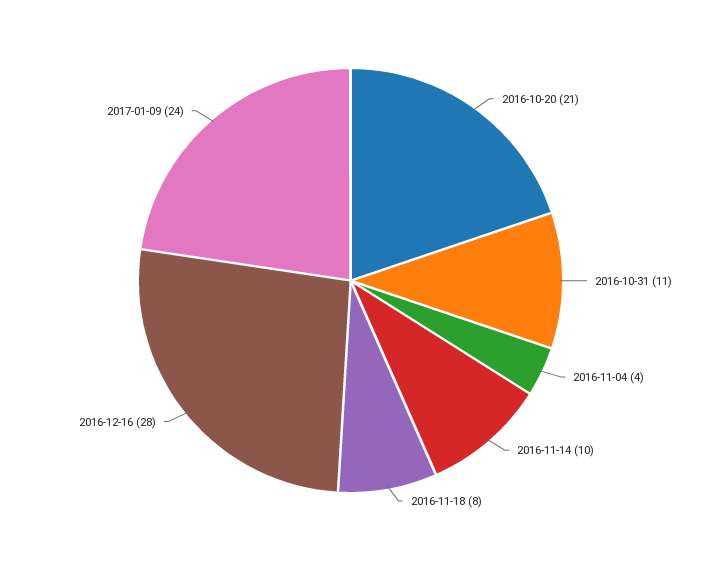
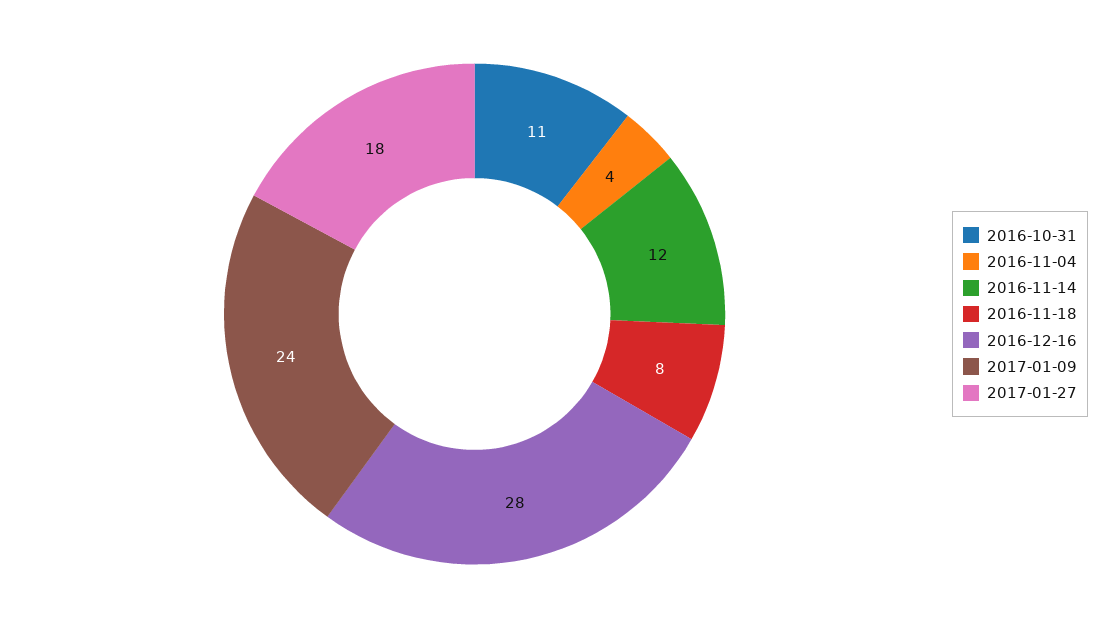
2016-10-20: 21 -> none
2016-11-14: 10 -> 12
2017-01-27: none -> 18

